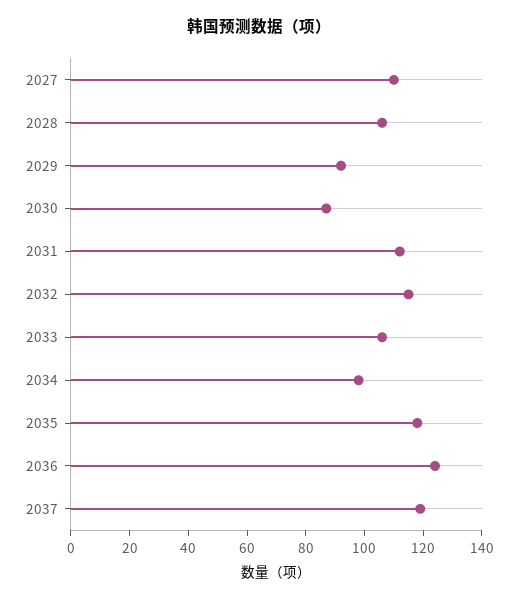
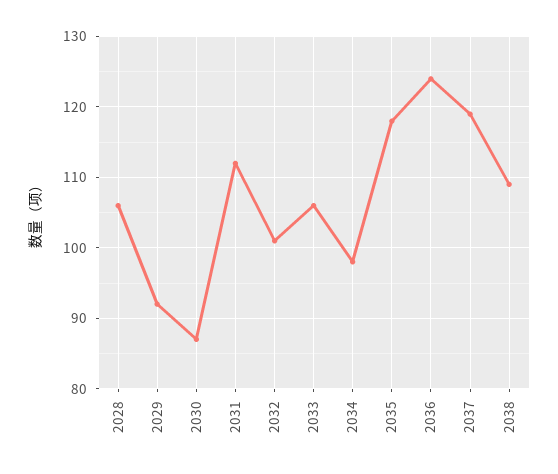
2027: 110 -> none
2032: 115 -> 101
2038: none -> 109

